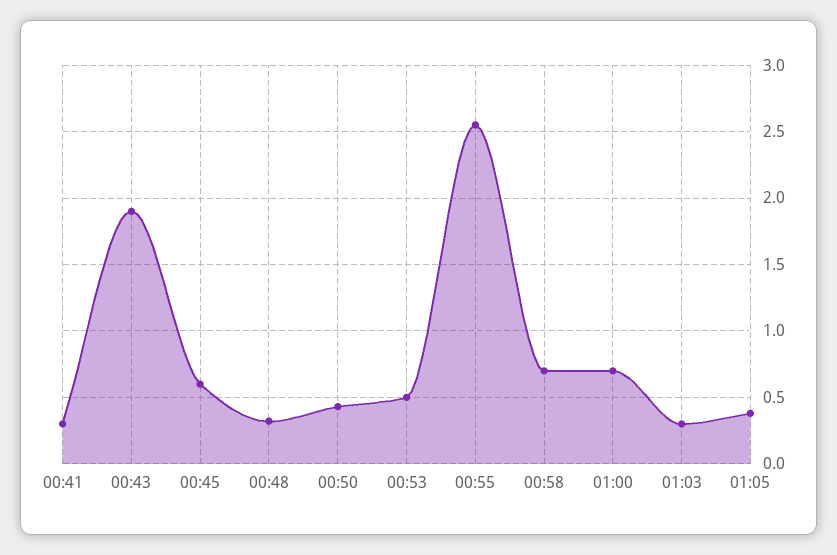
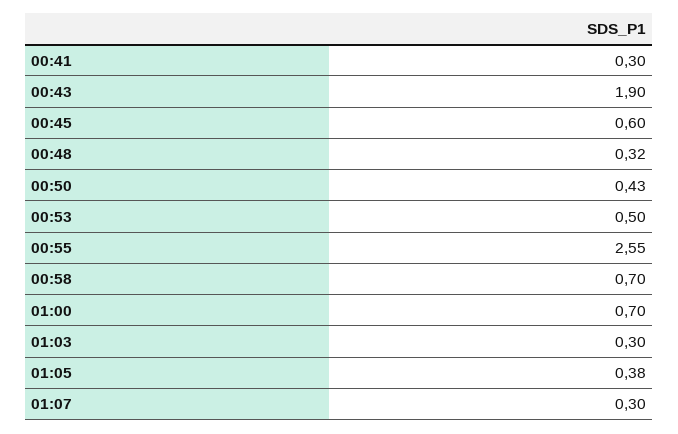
01:07: none -> 0.3

